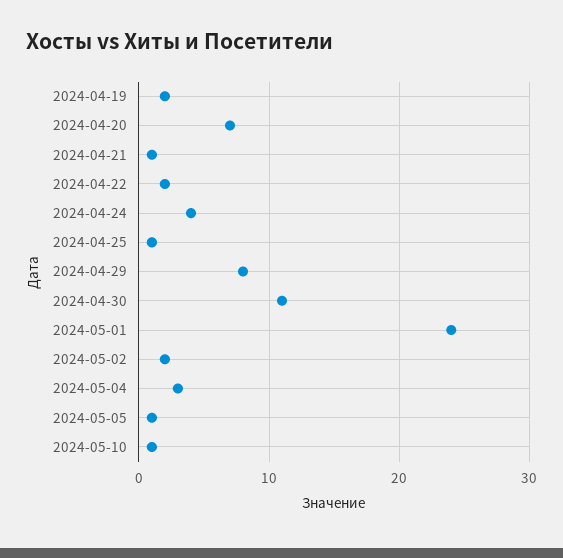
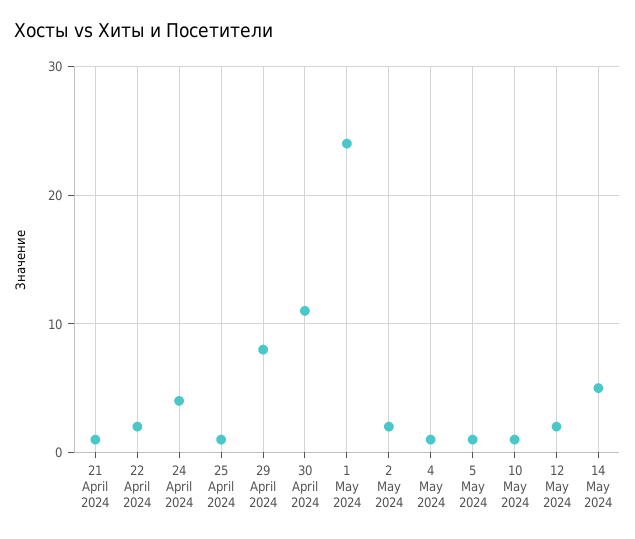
2024-04-19: 2 -> none
2024-04-20: 7 -> none
2024-05-04: 3 -> 1
12 May 2024: none -> 2
14 May 2024: none -> 5

